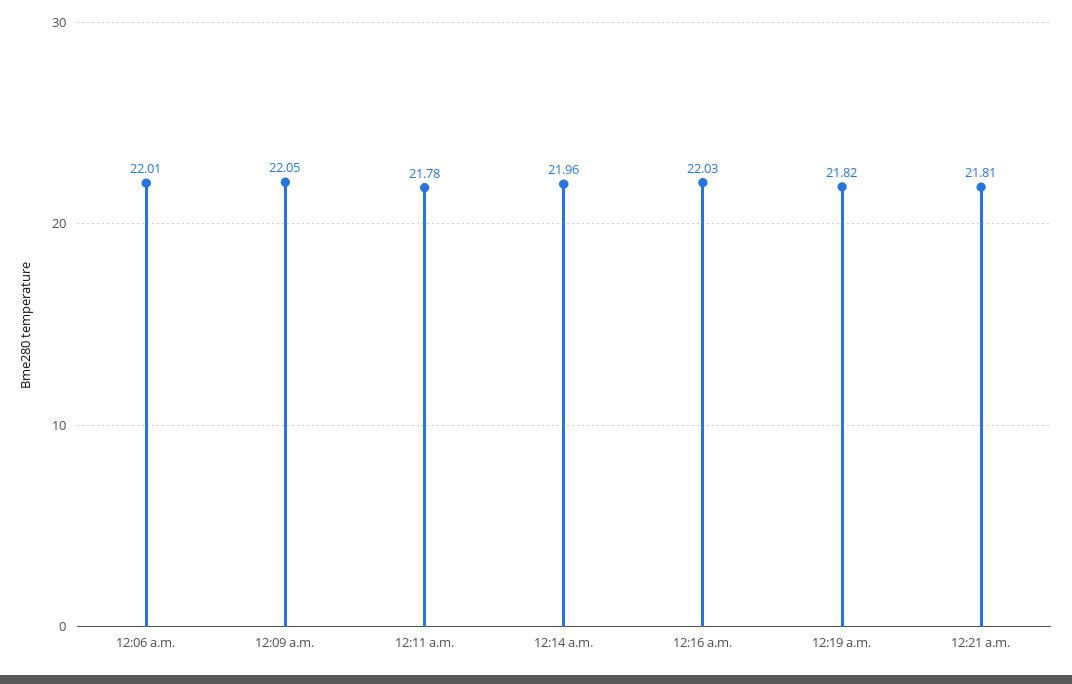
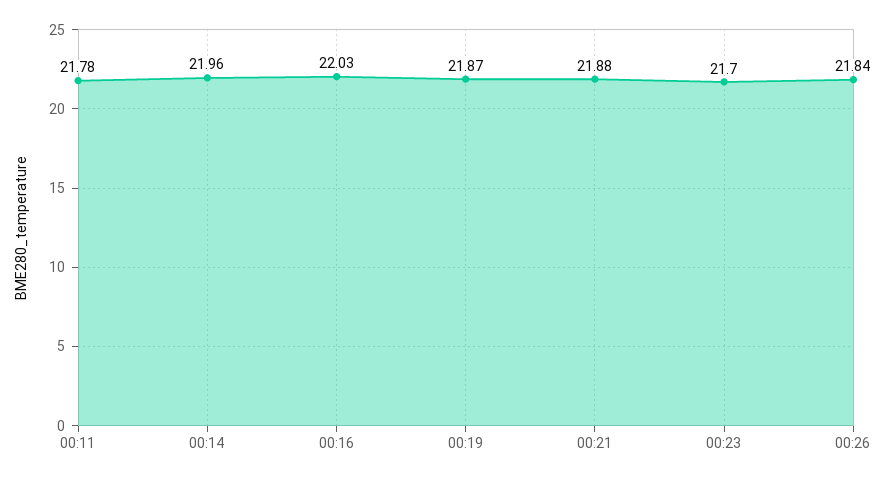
12:06 a.m.: 22.01 -> none
12:09 a.m.: 22.05 -> none
12:19 a.m.: 21.82 -> 21.87
12:21 a.m.: 21.81 -> 21.88
00:23: none -> 21.7
00:26: none -> 21.84

